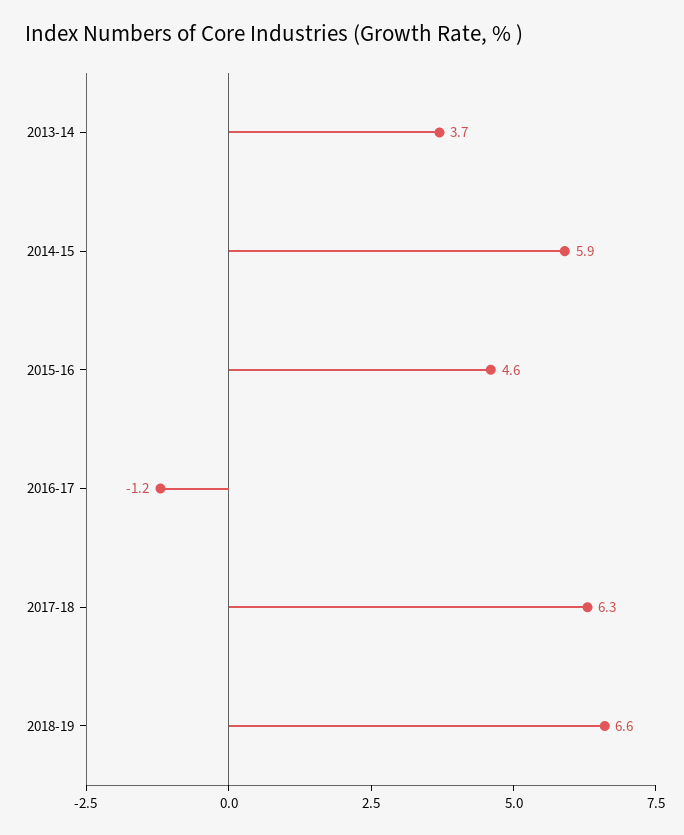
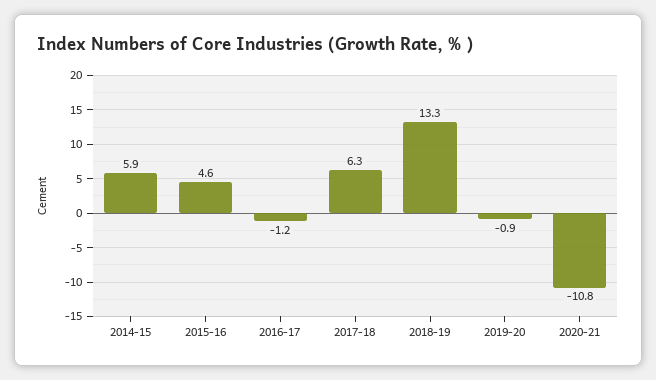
2013-14: 3.7 -> none
2018-19: 6.6 -> 13.3
2019-20: none -> -0.9
2020-21: none -> -10.8

